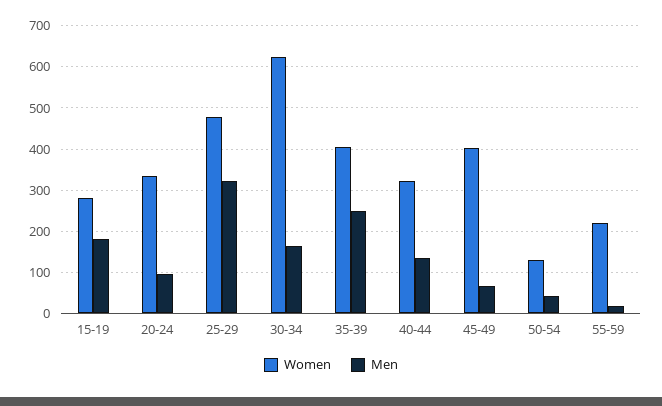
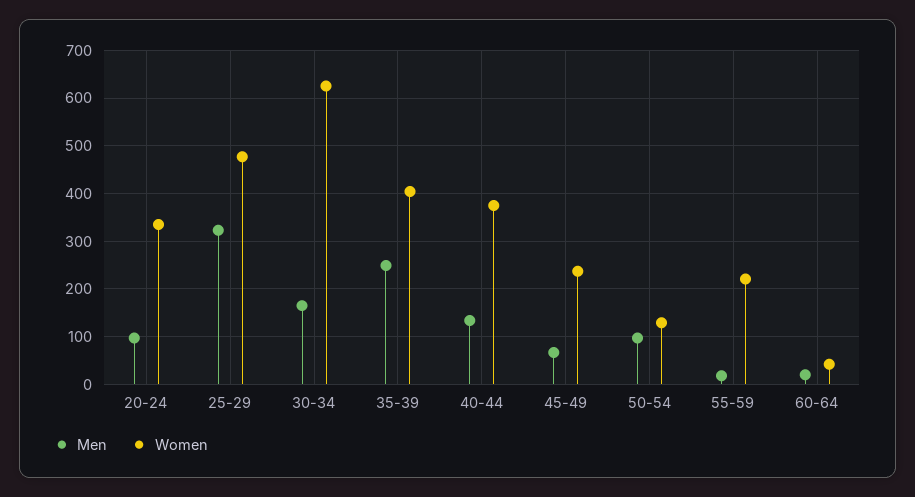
Women, 15-19: 280 -> none
Men, 15-19: 180 -> none
Women, 40-44: 320 -> 380
Women, 45-49: 400 -> 240
Men, 50-54: 40 -> 100
Men, 60-64: none -> 20
Women, 60-64: none -> 40

